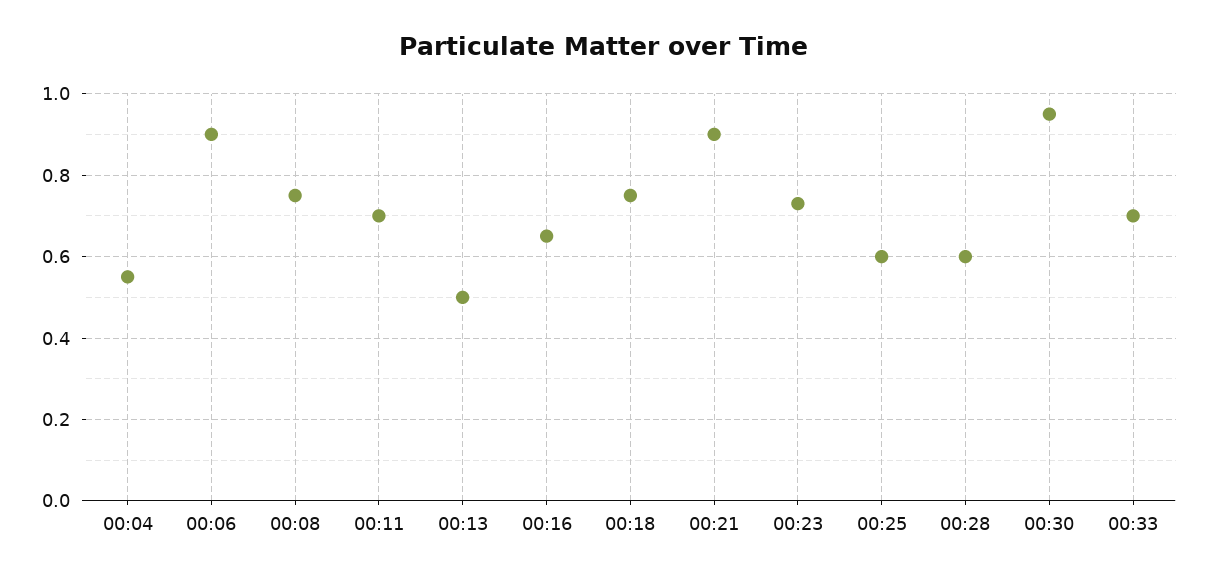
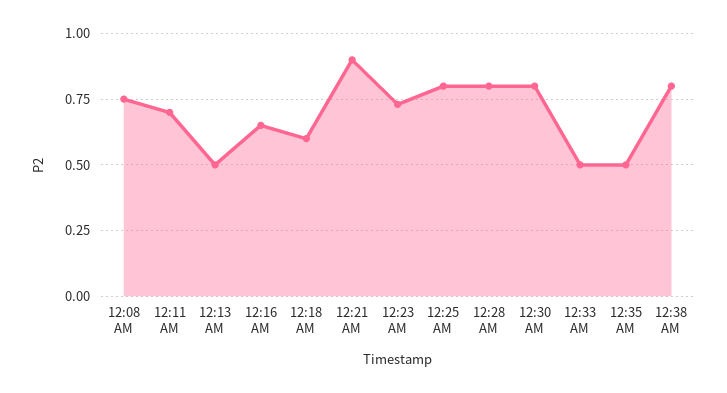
00:04: 0.55 -> none
00:06: 0.9 -> none
00:18: 0.75 -> 0.6
00:25: 0.6 -> 0.8
00:28: 0.6 -> 0.8
00:30: 0.95 -> 0.8
00:33: 0.7 -> 0.5
12:35 AM: none -> 0.5
12:38 AM: none -> 0.8

